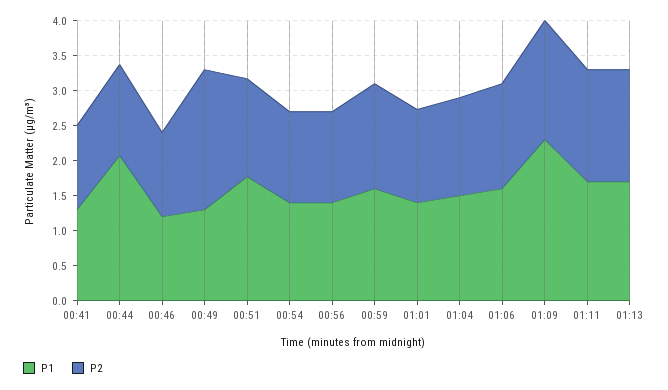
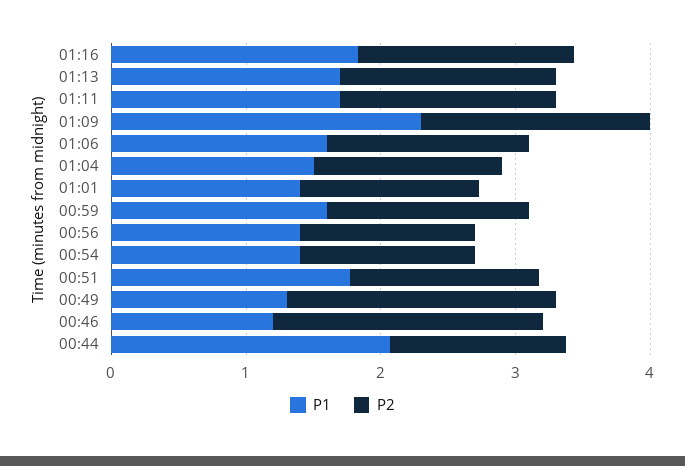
P1, 00:41: 1.25 -> none
P2, 00:41: 1.25 -> none
P2, 00:46: 1.25 -> 2
P1, 01:16: none -> 1.8
P2, 01:16: none -> 1.6

